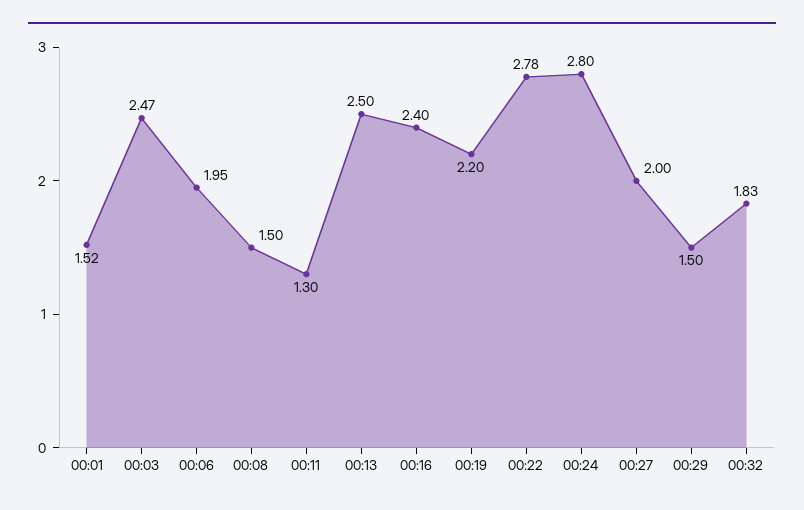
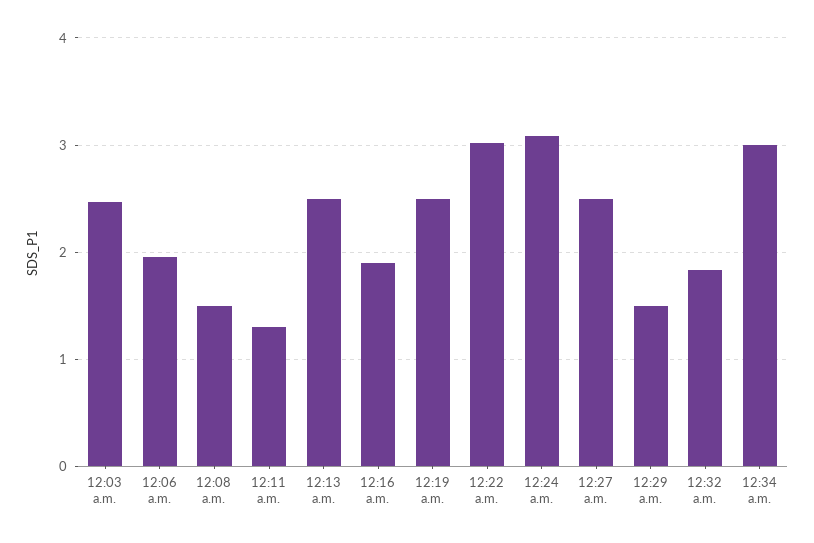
00:01: 1.52 -> none
00:16: 2.4 -> 1.9
00:19: 2.2 -> 2.5
00:22: 2.78 -> 3
00:24: 2.8 -> 3.1
00:27: 2 -> 2.5
12:34 a.m.: none -> 3

